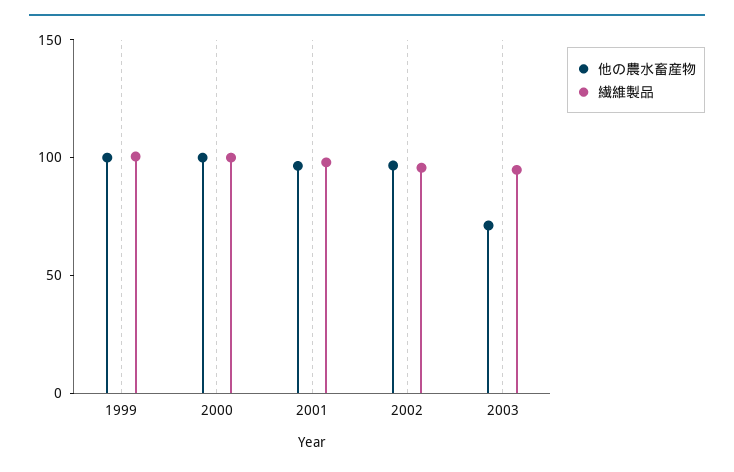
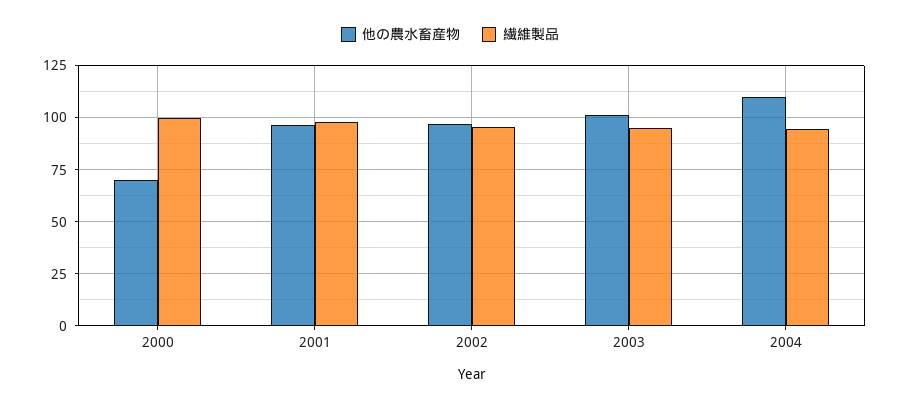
他の農水畜産物, 1999: 100 -> none
繊維製品, 1999: 100 -> none
他の農水畜産物, 2000: 100 -> 70
他の農水畜産物, 2003: 70 -> 100
他の農水畜産物, 2004: none -> 110
繊維製品, 2004: none -> 95

